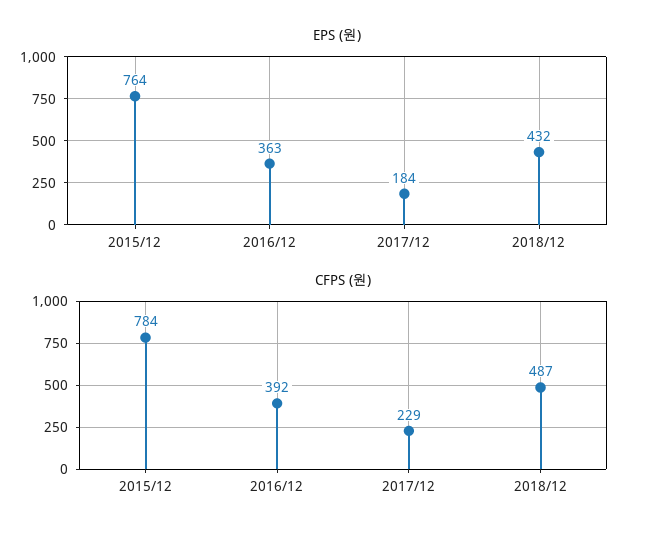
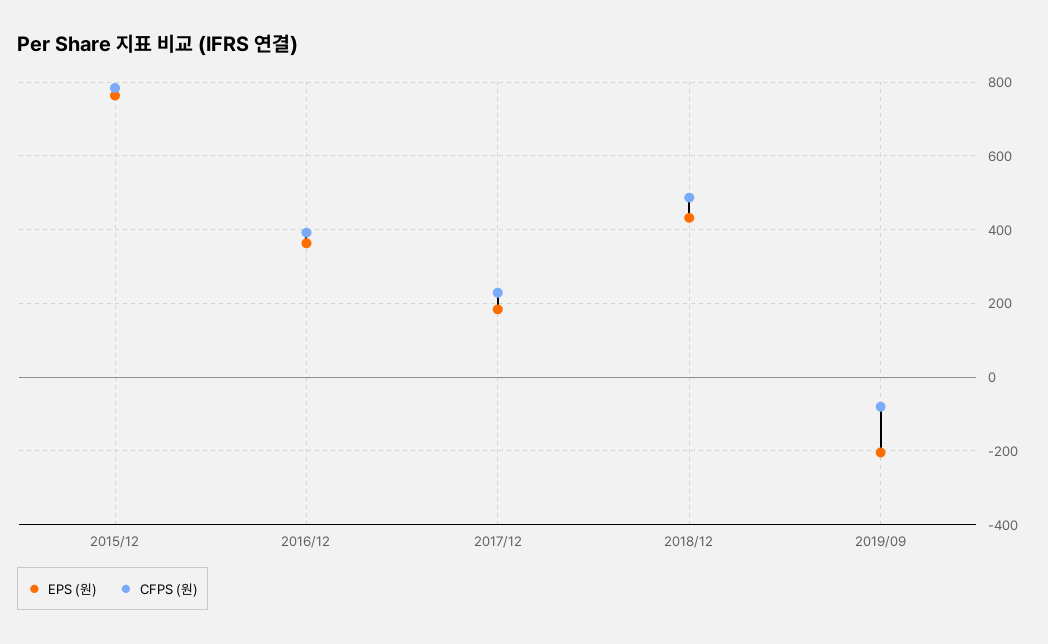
EPS (원), 2019/09: none -> -200
CFPS (원), 2019/09: none -> -80

